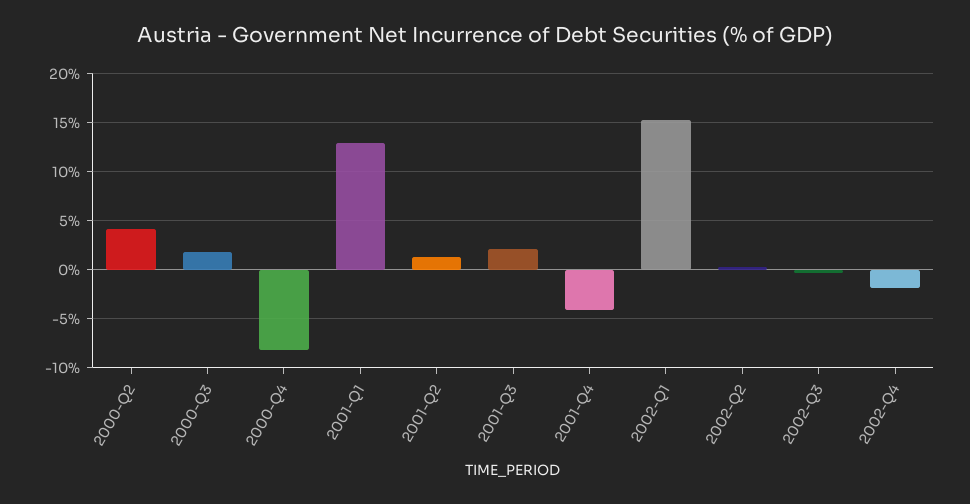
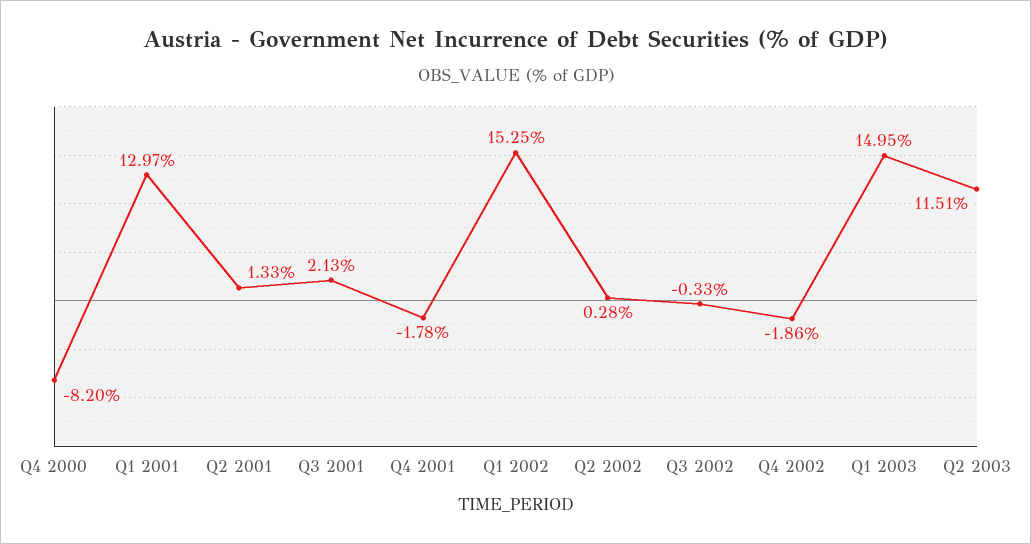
2000-Q2: 4 -> none
2000-Q3: 2 -> none
2001-Q4: -4 -> -1.78
Q1 2003: none -> 14.95
Q2 2003: none -> 11.51

